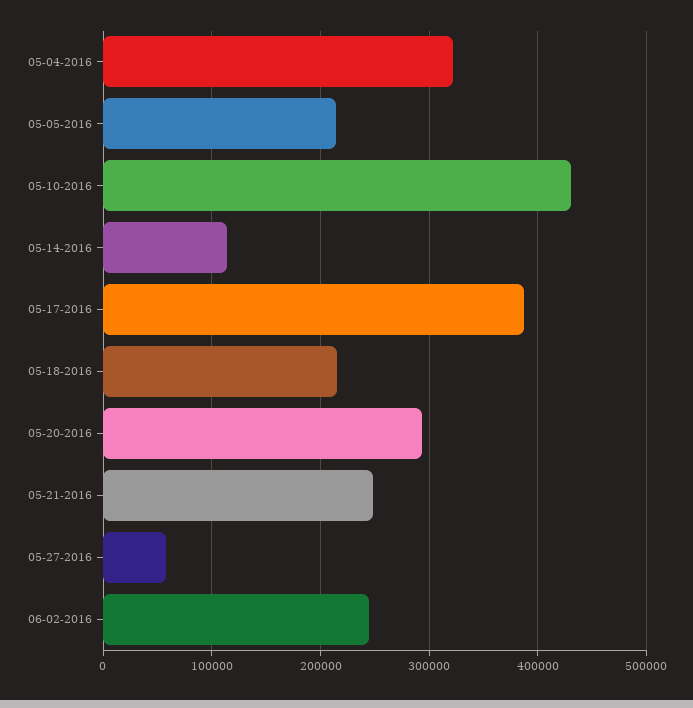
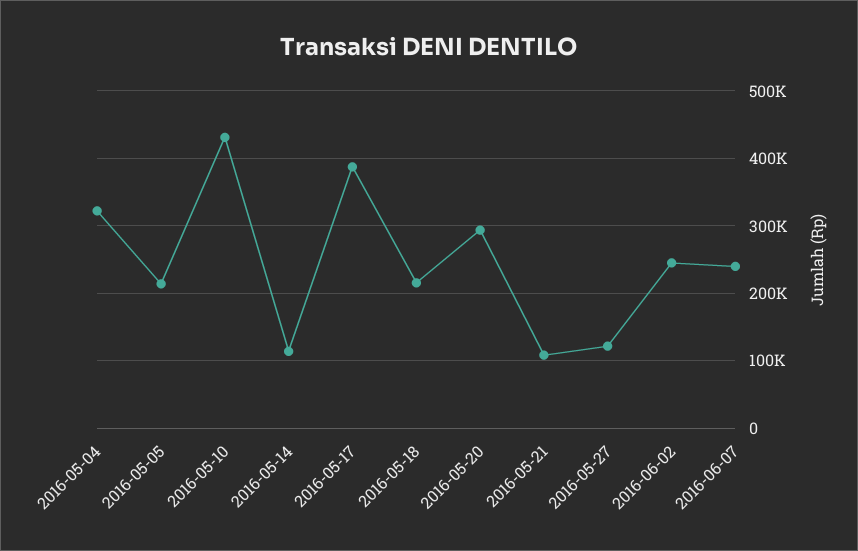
05-21-2016: 250000 -> 110000
05-27-2016: 60000 -> 120000
2016-06-07: none -> 240000

